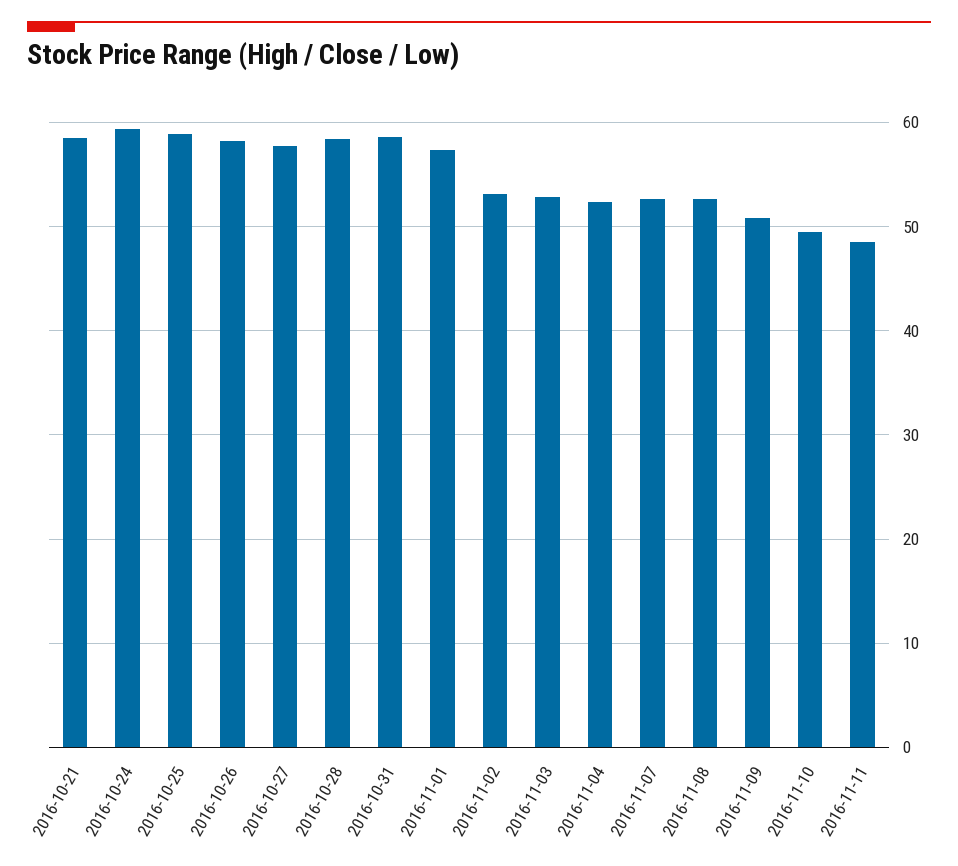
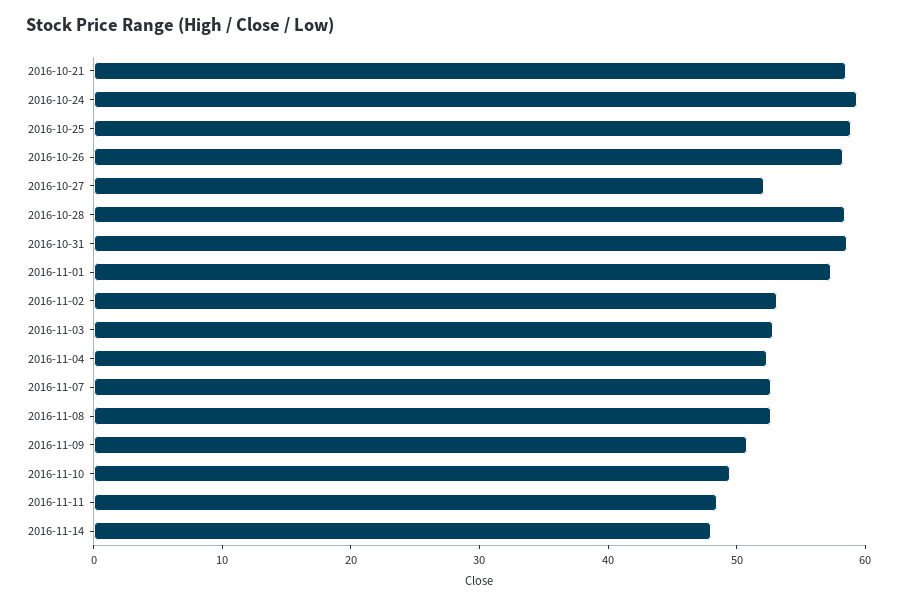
2016-10-27: 58 -> 52
2016-11-14: none -> 48

